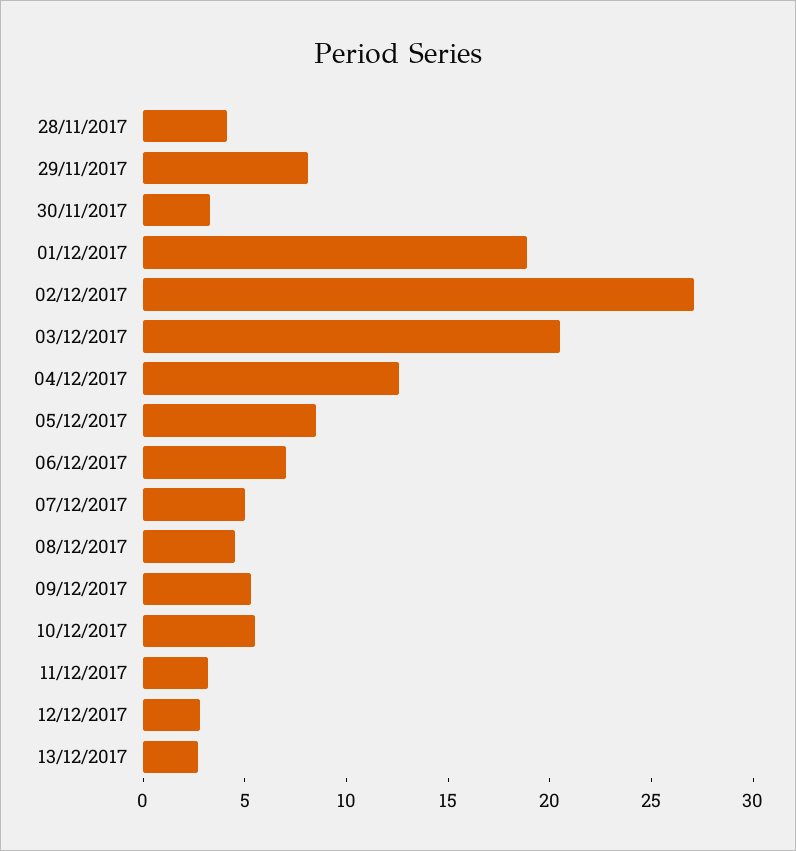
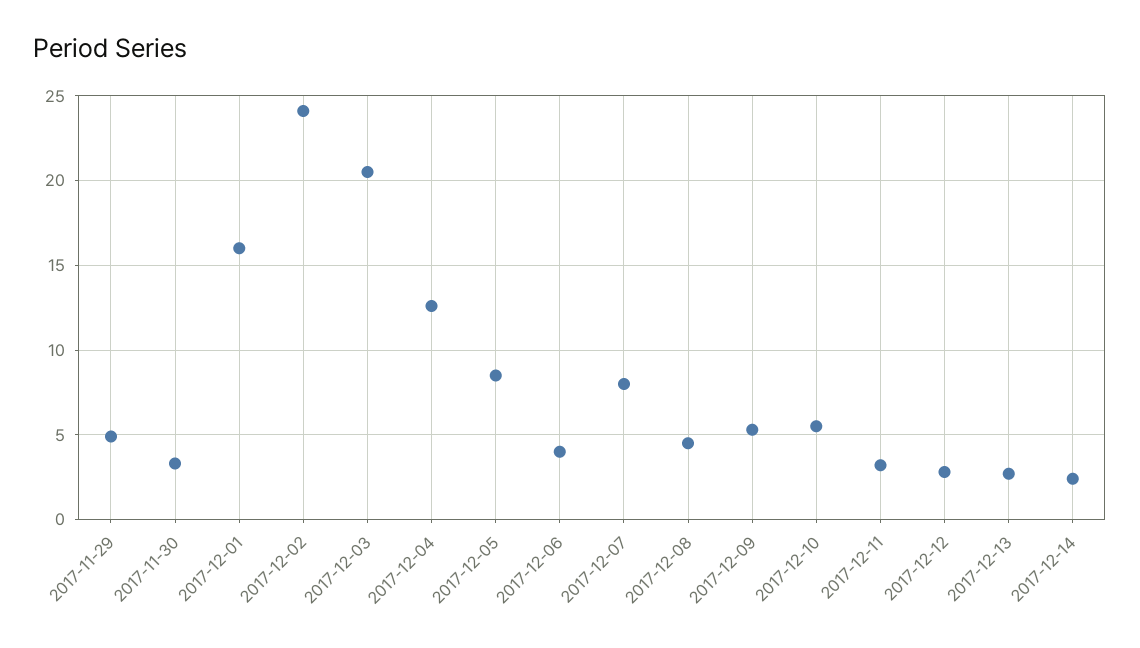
28/11/2017: 4 -> none
29/11/2017: 8 -> 5
01/12/2017: 19 -> 16
02/12/2017: 27 -> 24
06/12/2017: 7 -> 4
07/12/2017: 5 -> 8
2017-12-14: none -> 2.5

